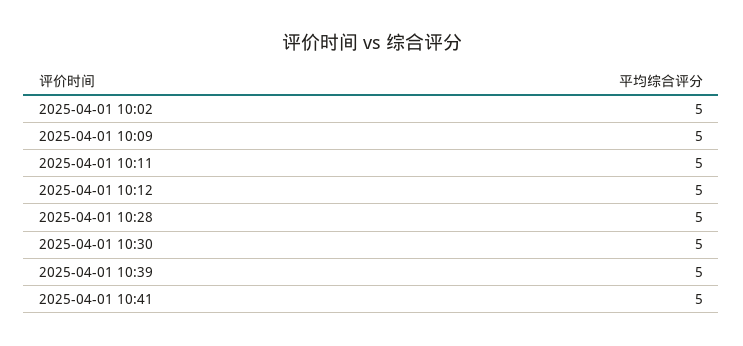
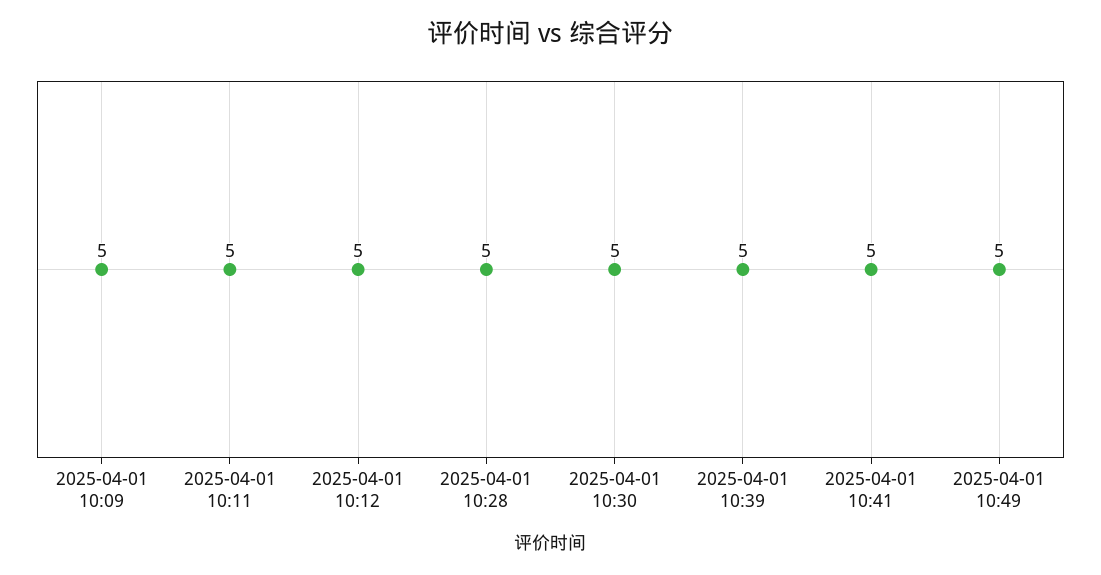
2025-04-01 10:02: 5 -> none
2025-04-01 10:49: none -> 5

